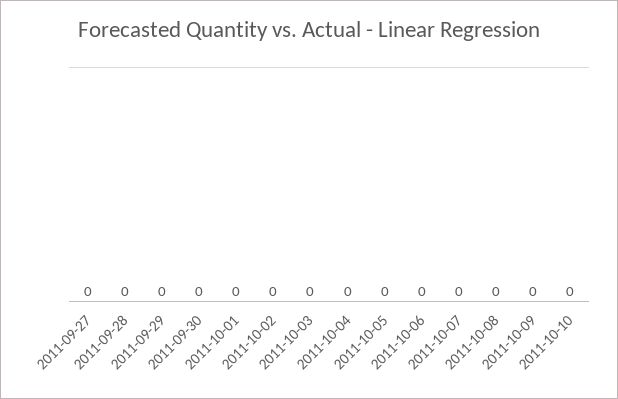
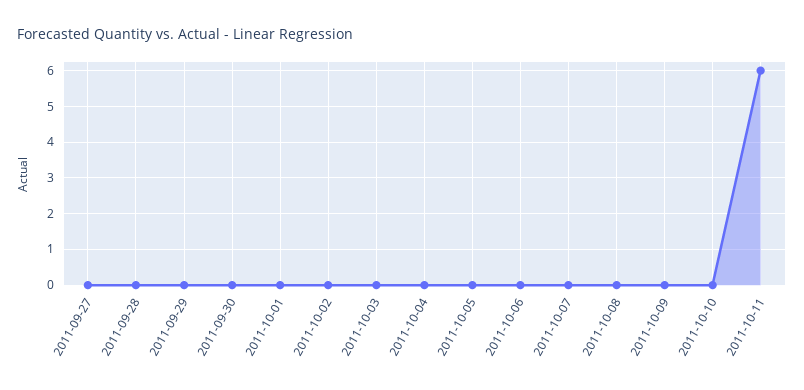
2011-10-11: none -> 6

